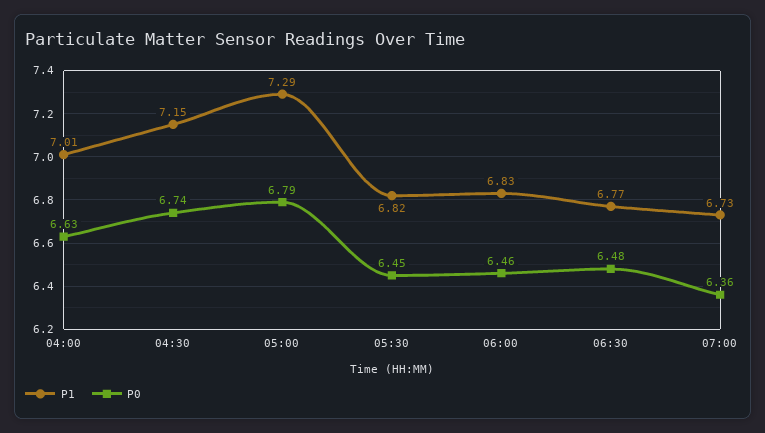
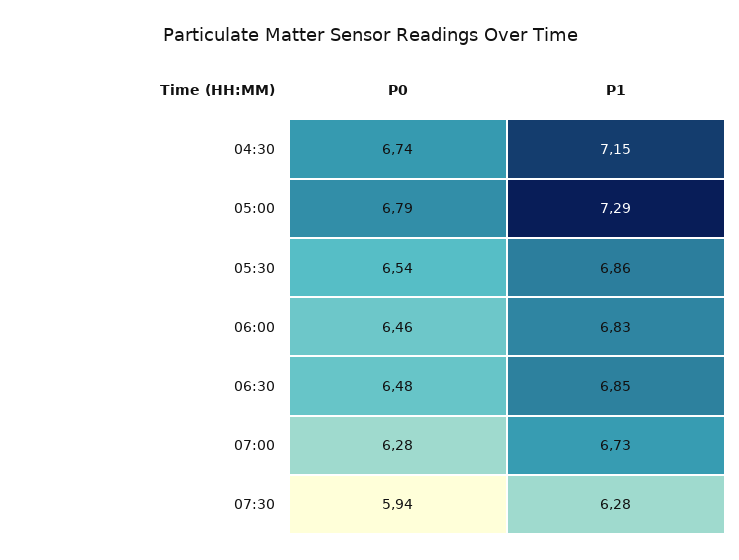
P1, 04:00: 7.01 -> none
P0, 04:00: 6.63 -> none
P1, 05:30: 6.82 -> 6.86
P0, 05:30: 6.45 -> 6.54
P1, 06:30: 6.77 -> 6.85
P0, 07:00: 6.36 -> 6.28
P0, 07:30: none -> 5.94
P1, 07:30: none -> 6.28

